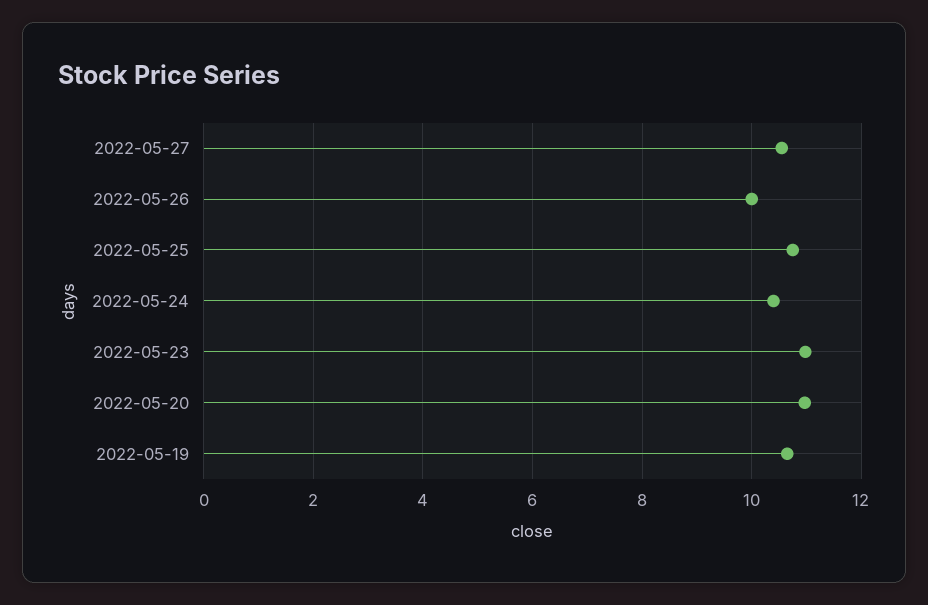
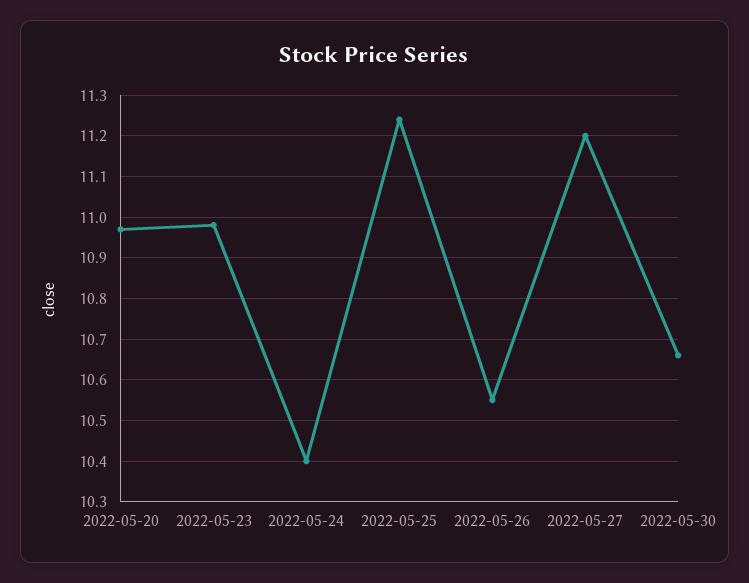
2022-05-27: 10.6 -> 11.2
2022-05-26: 10 -> 10.55
2022-05-25: 10.8 -> 11.25
2022-05-19: 10.6 -> none
2022-05-30: none -> 10.65

